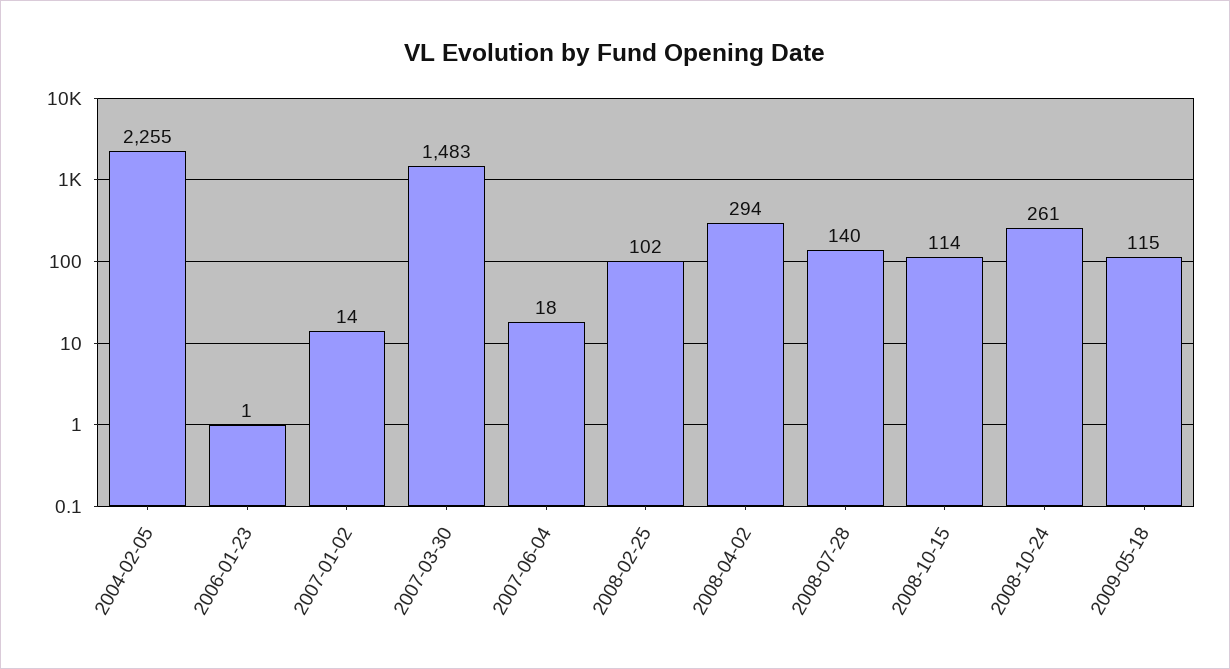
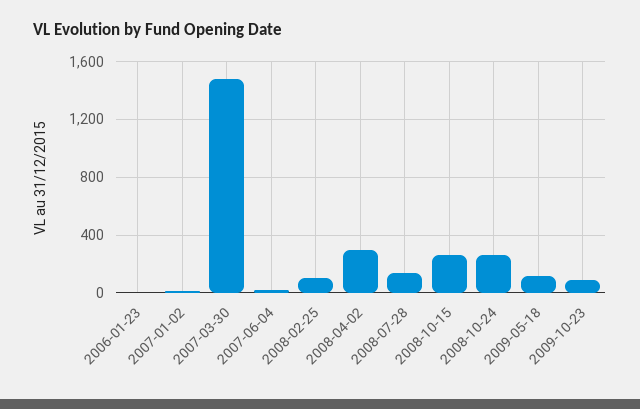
2004-02-05: 2255 -> none
2008-10-15: 114 -> 250
2009-10-23: none -> 100

